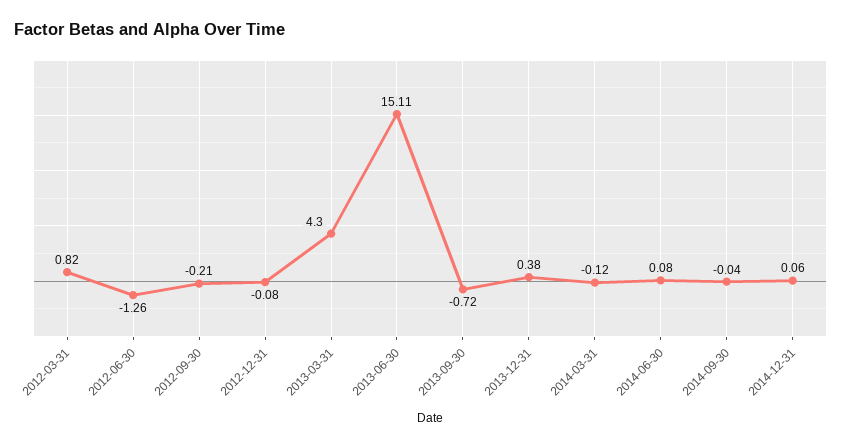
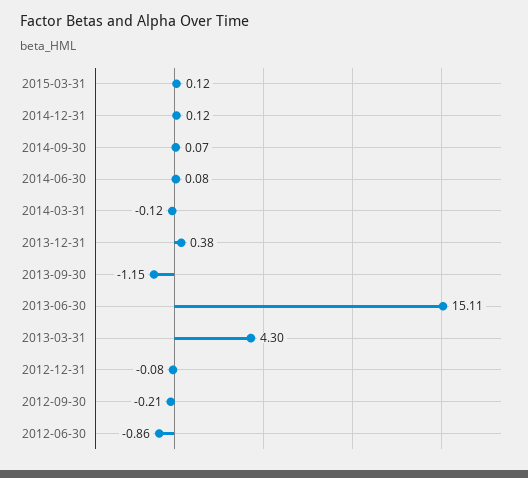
2012-03-31: 0.82 -> none
2012-06-30: -1.26 -> -0.86
2013-09-30: -0.72 -> -1.15
2014-09-30: -0.04 -> 0.07
2014-12-31: 0.06 -> 0.12
2015-03-31: none -> 0.12

